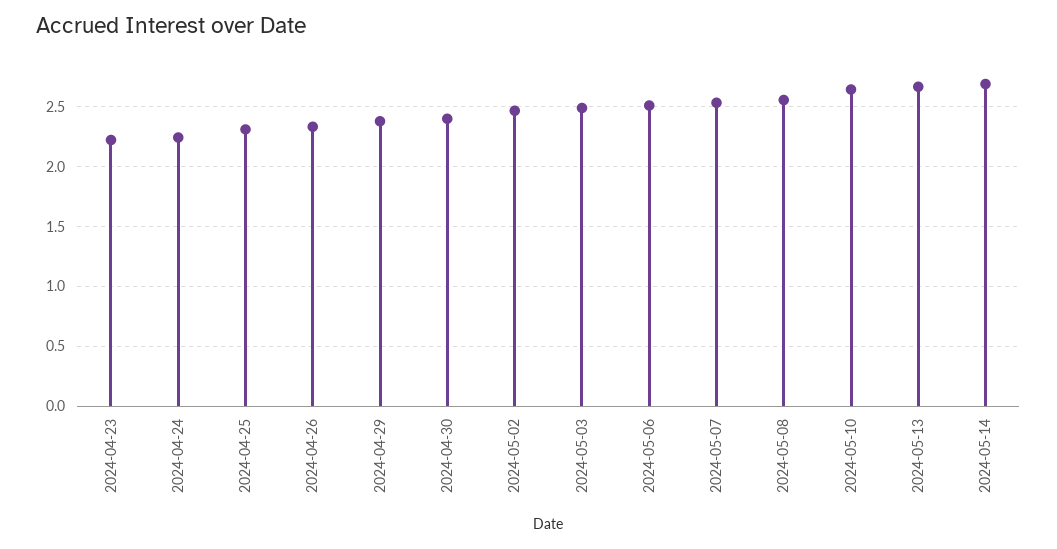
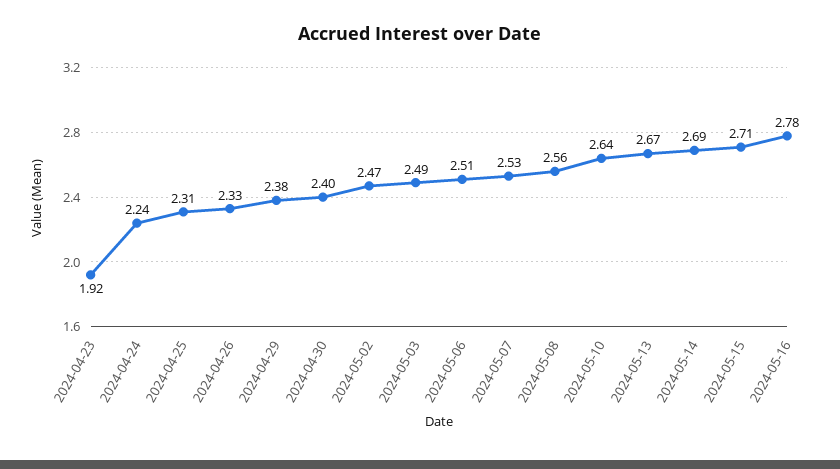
2024-04-23: 2.2 -> 1.92
2024-05-15: none -> 2.71
2024-05-16: none -> 2.78

